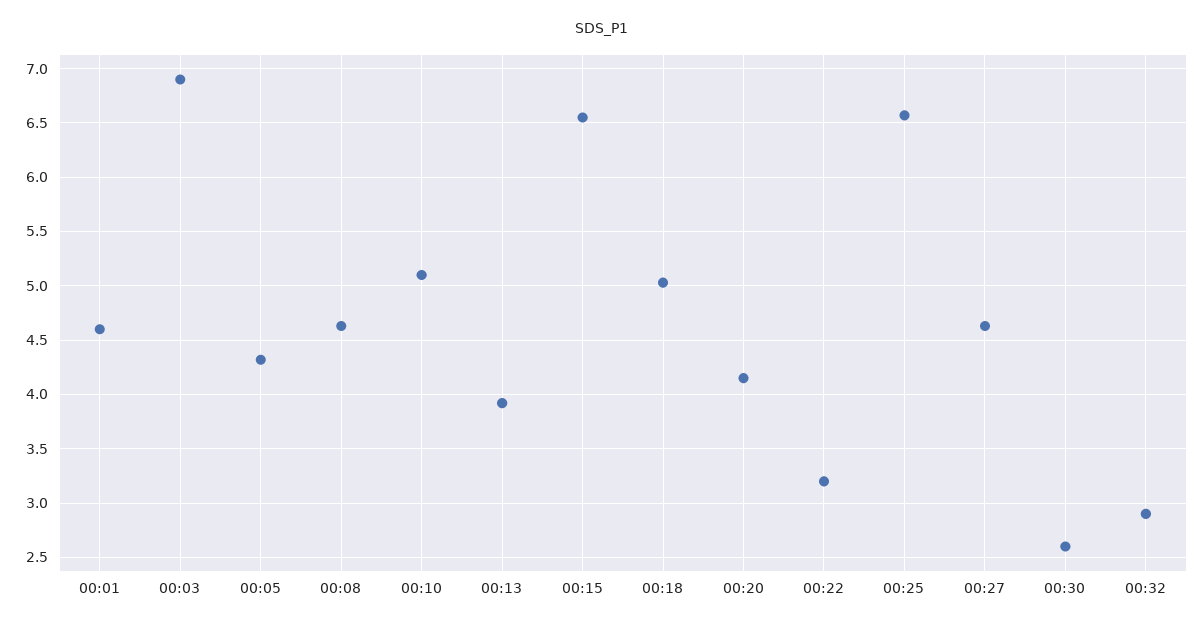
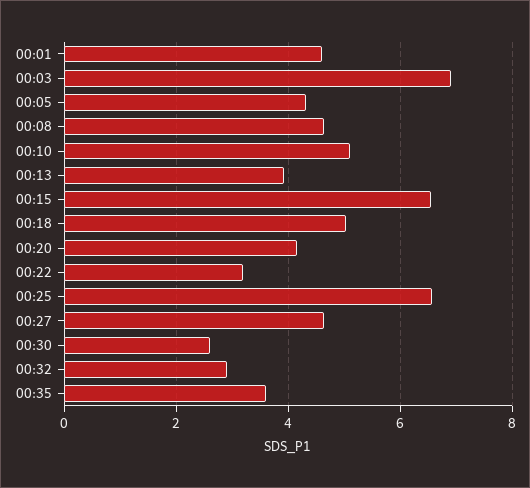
00:35: none -> 3.6

